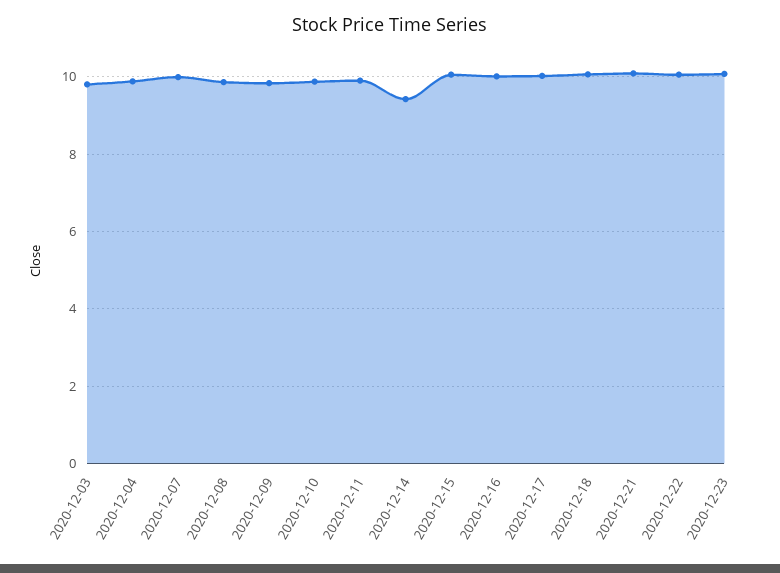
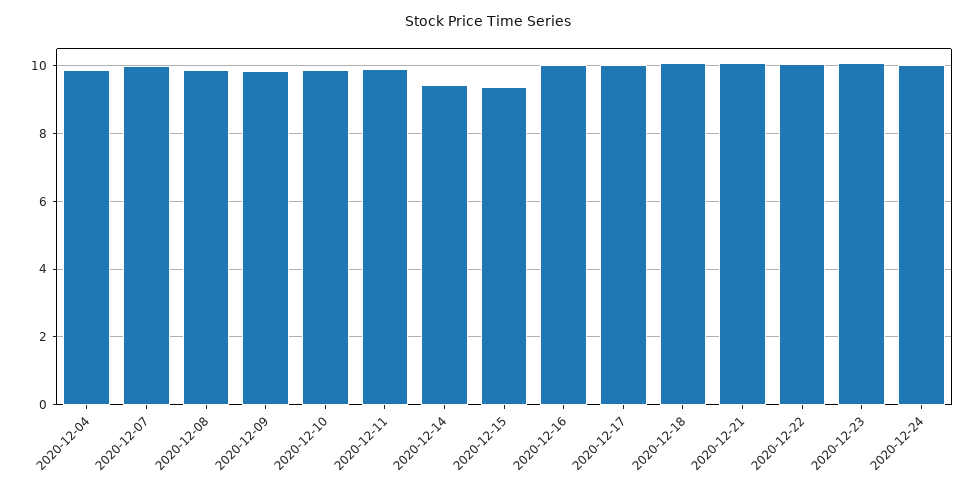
2020-12-03: 9.8 -> none
2020-12-15: 10 -> 9.4
2020-12-24: none -> 10

